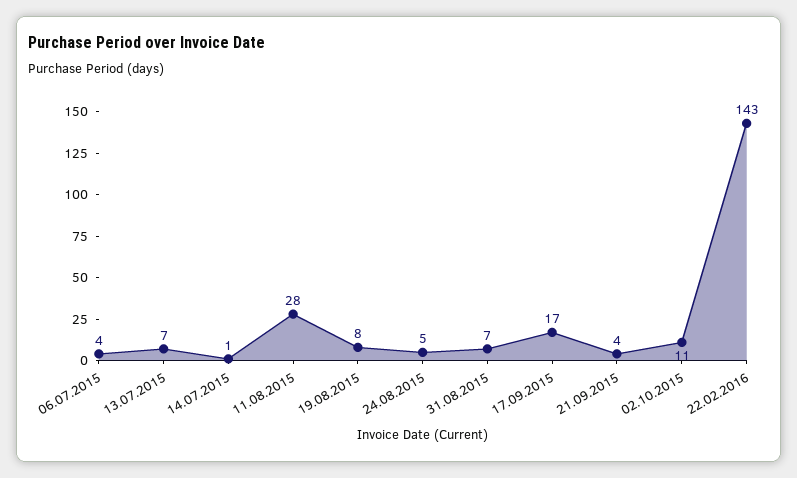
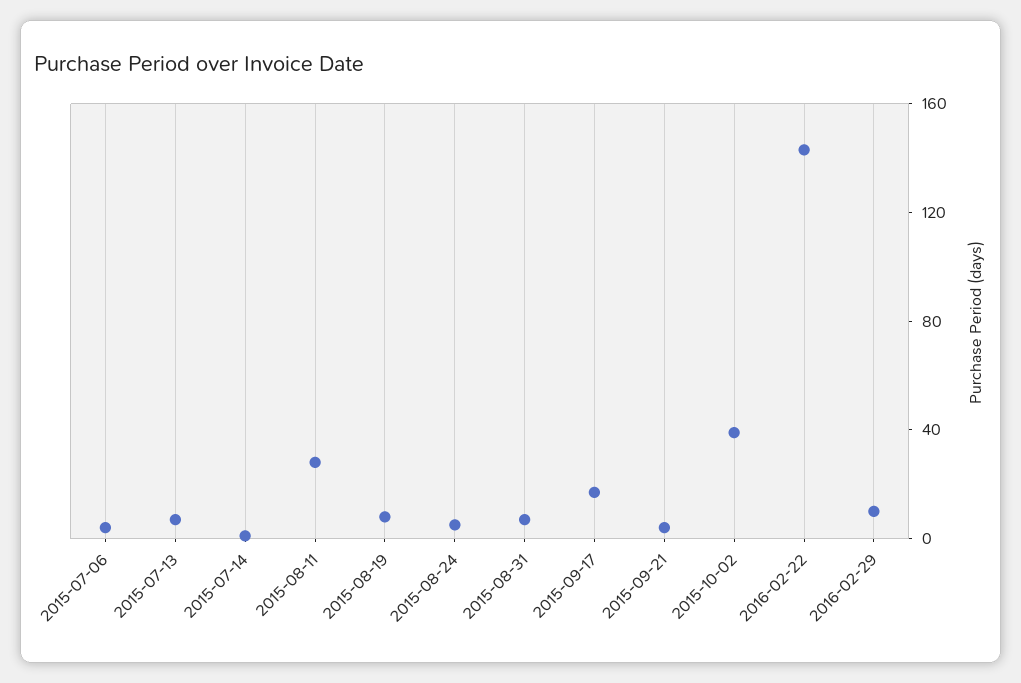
02.10.2015: 11 -> 40
2016-02-29: none -> 10

